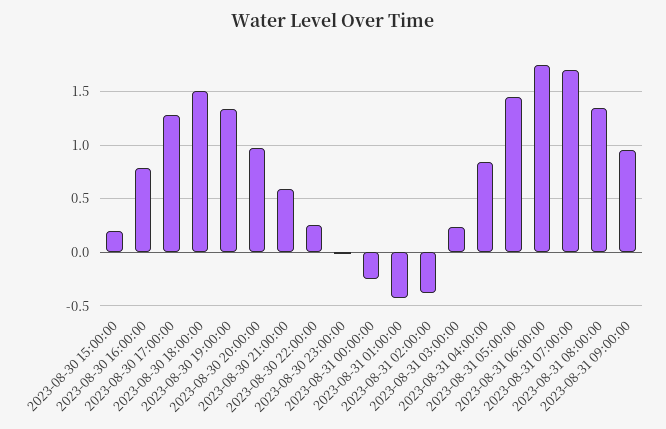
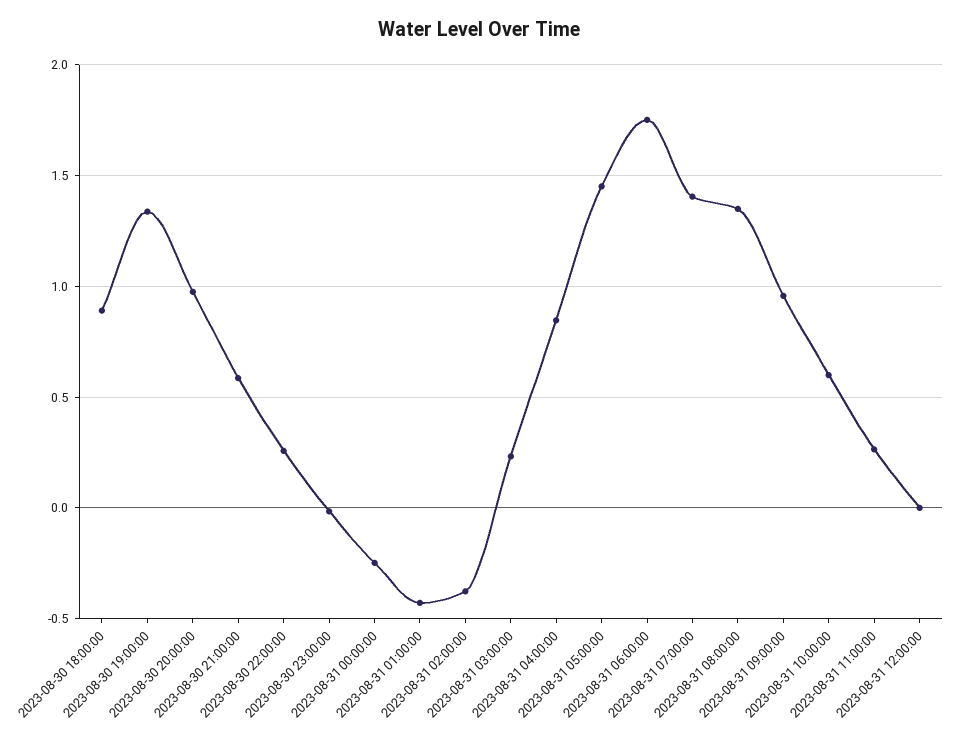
2023-08-30 15:00:00: 0.2 -> none
2023-08-30 16:00:00: 0.8 -> none
2023-08-30 17:00:00: 1.3 -> none
2023-08-30 18:00:00: 1.5 -> 0.9
2023-08-31 07:00:00: 1.7 -> 1.4
2023-08-31 10:00:00: none -> 0.6
2023-08-31 11:00:00: none -> 0.25
2023-08-31 12:00:00: none -> 0

